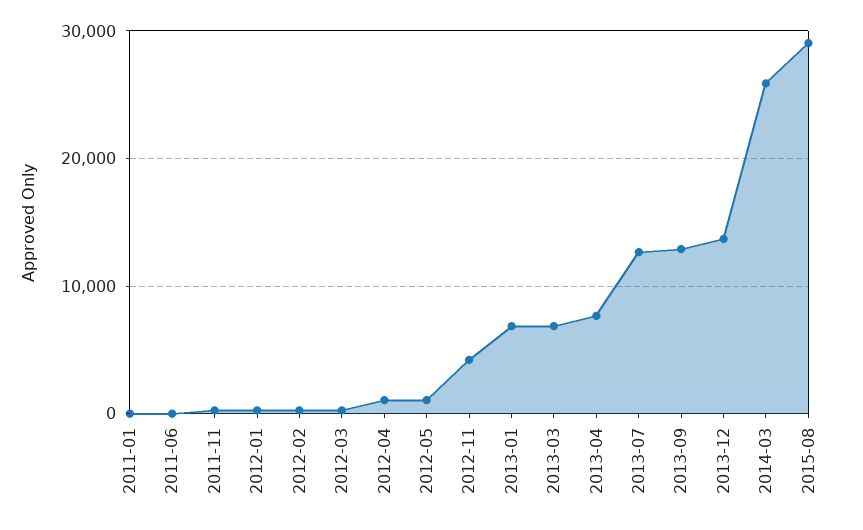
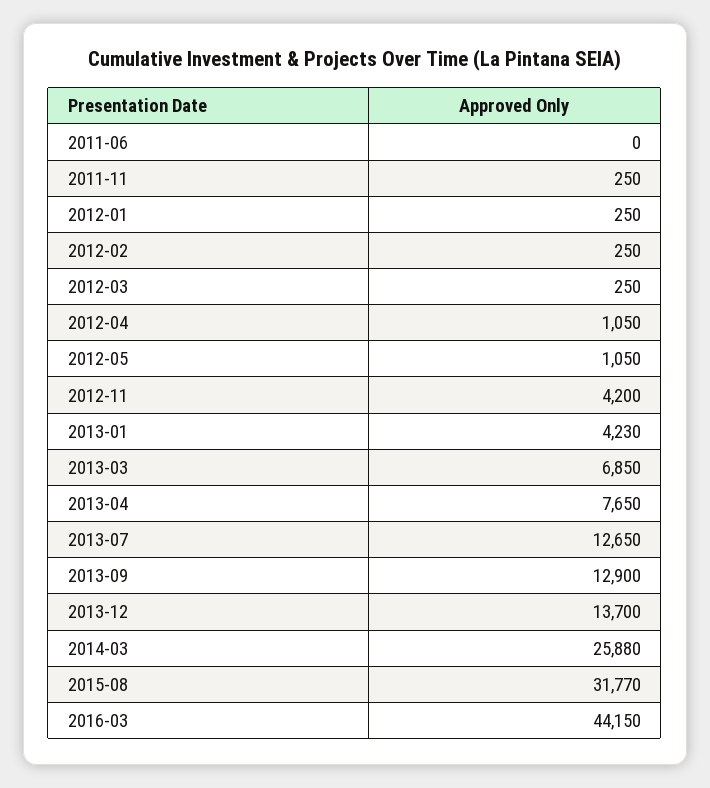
2011-01: 0 -> none
2013-01: 7000 -> 4230
2015-08: 29000 -> 31770
2016-03: none -> 44150

